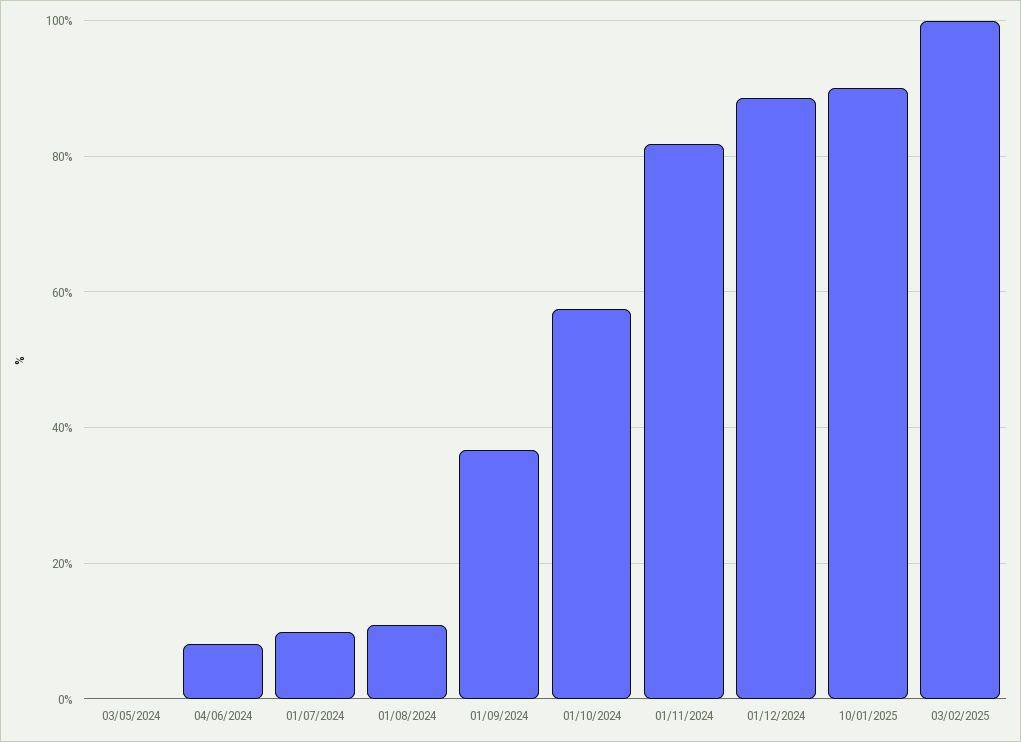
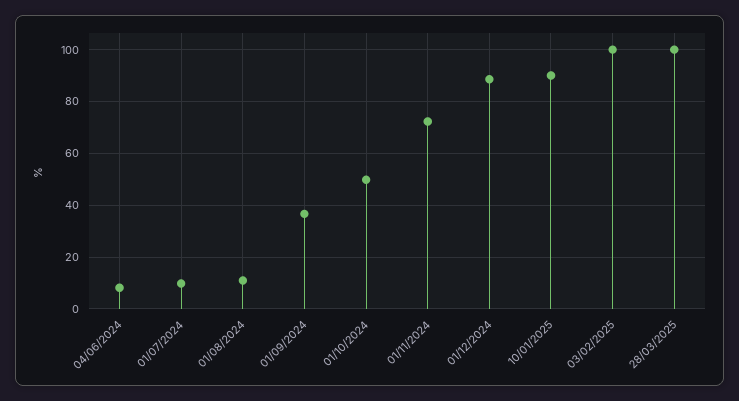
03/05/2024: 0 -> none
01/10/2024: 58 -> 50
01/11/2024: 82 -> 72.5
28/03/2025: none -> 100

